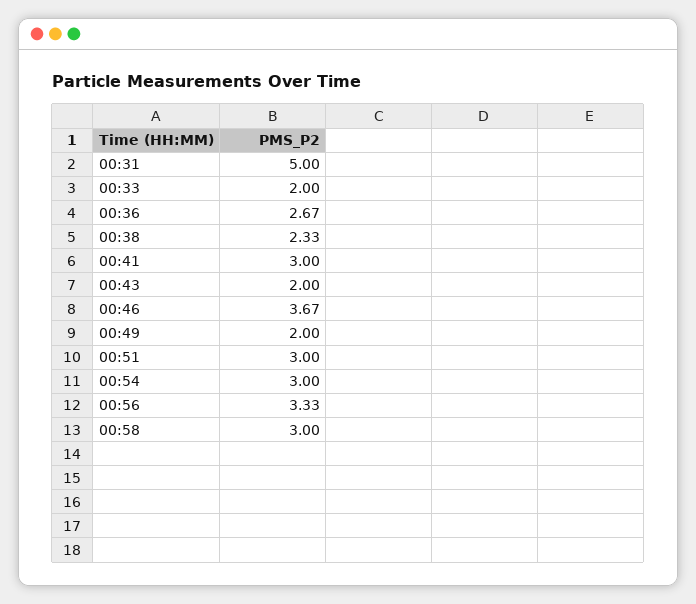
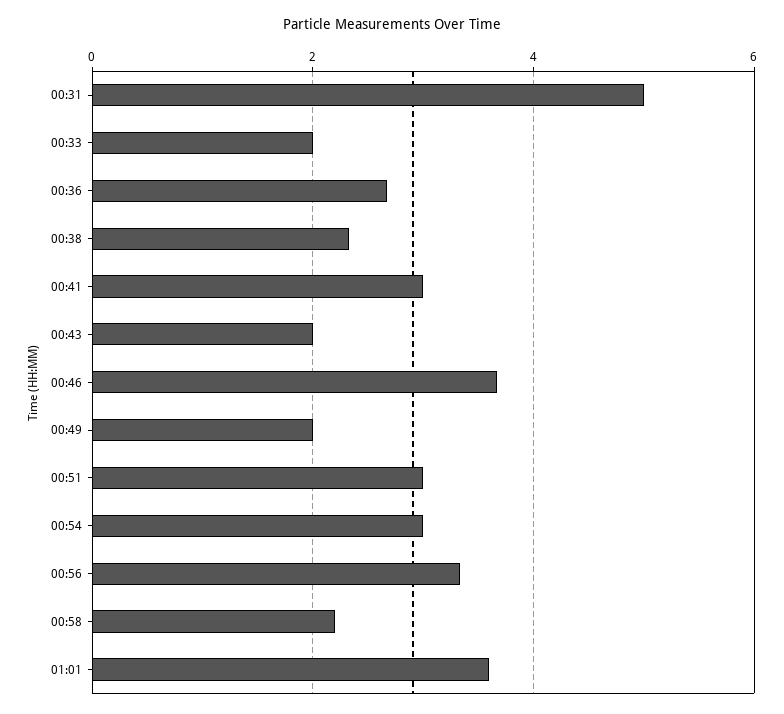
00:58: 3 -> 2.2
01:01: none -> 3.6

